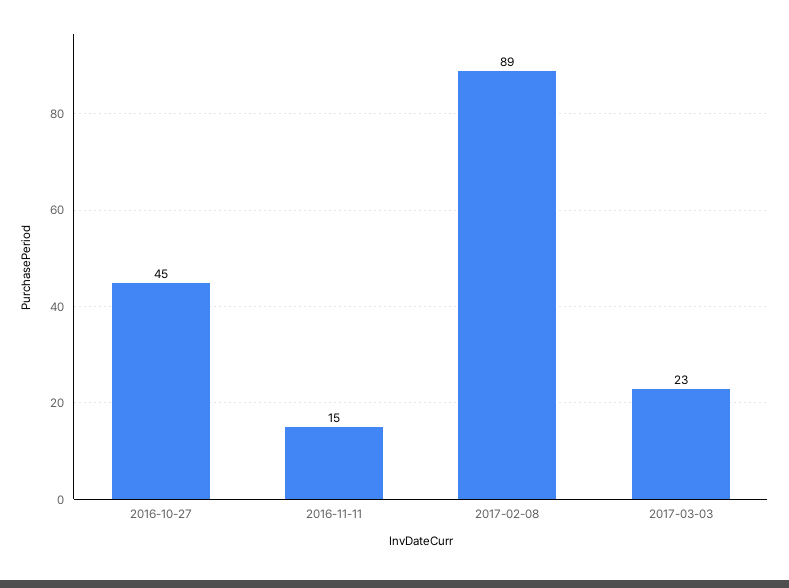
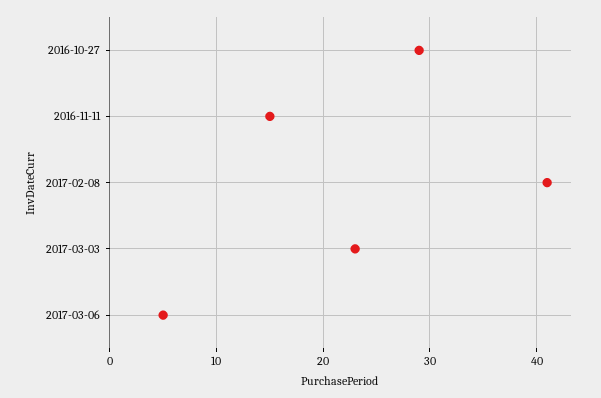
2016-10-27: 45 -> 29
2017-02-08: 89 -> 41
2017-03-06: none -> 5

